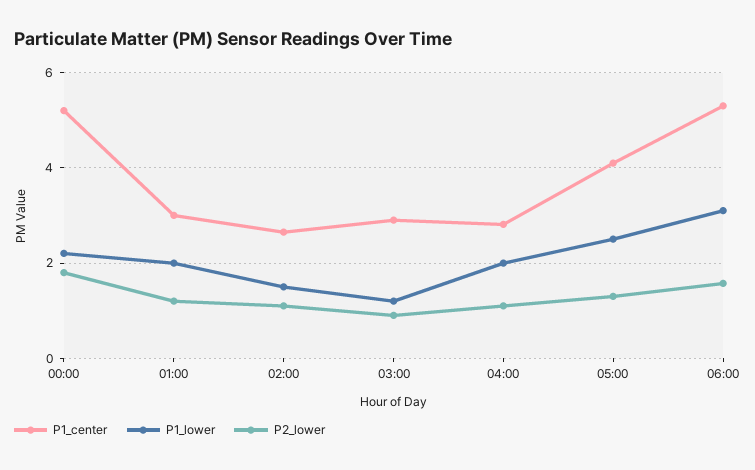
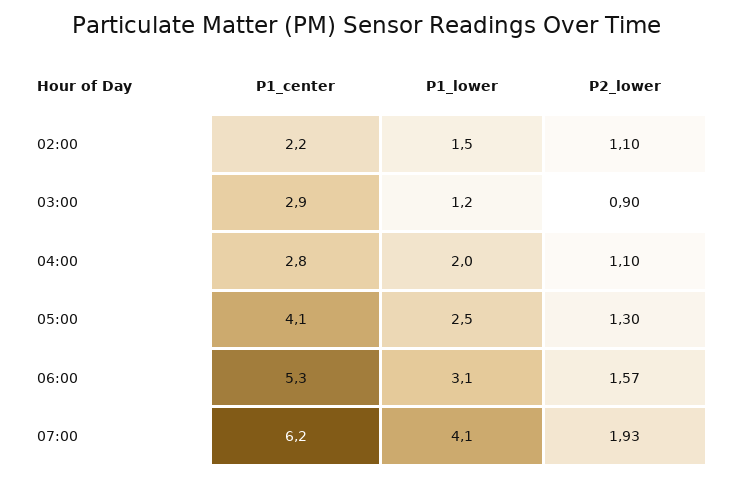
P1_center, 00:00: 5.2 -> none
P1_lower, 00:00: 2.2 -> none
P2_lower, 00:00: 1.8 -> none
P1_center, 01:00: 3 -> none
P1_lower, 01:00: 2 -> none
P2_lower, 01:00: 1.2 -> none
P1_center, 02:00: 2.6 -> 2.2
P1_center, 07:00: none -> 6.2
P1_lower, 07:00: none -> 4.1
P2_lower, 07:00: none -> 1.93

